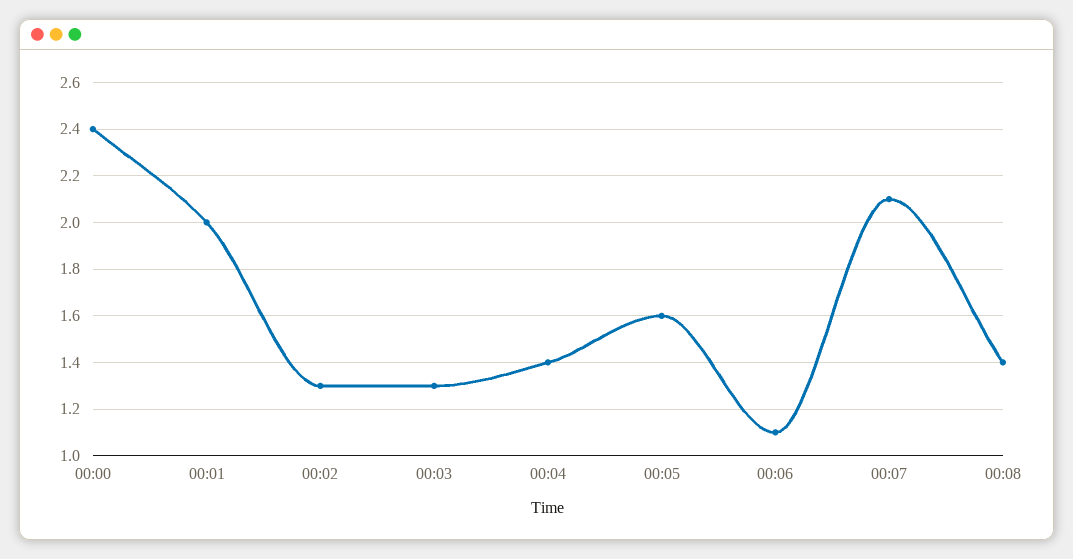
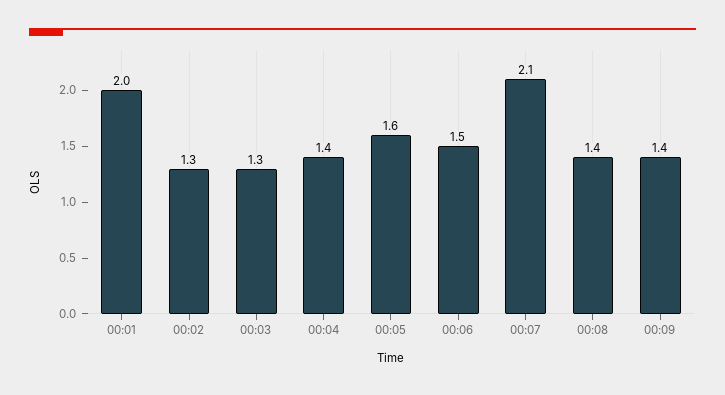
00:00: 2.4 -> none
00:06: 1.1 -> 1.5
00:09: none -> 1.4

